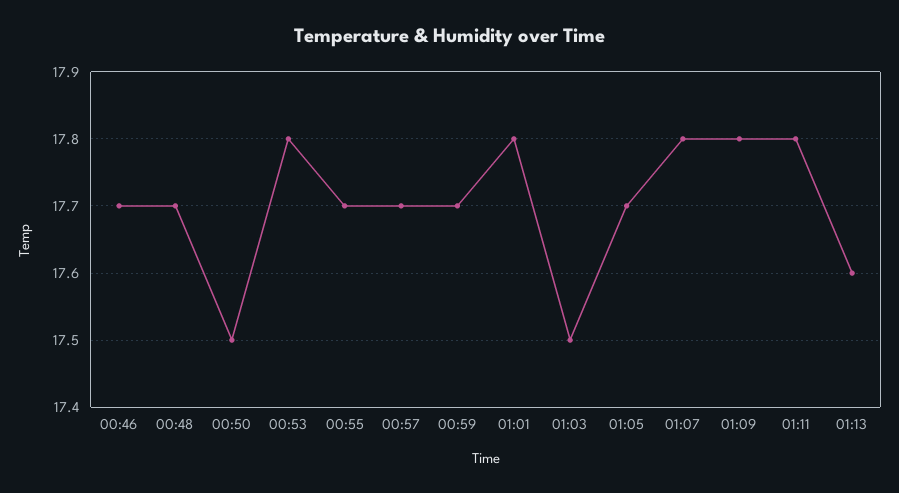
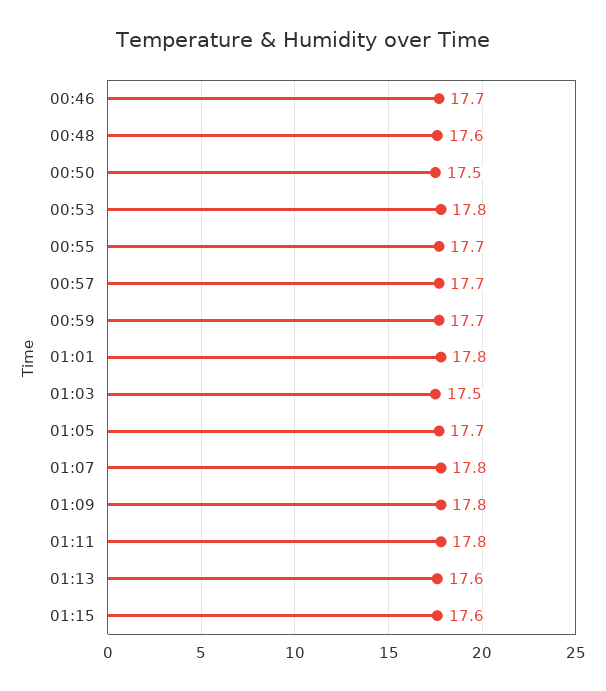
00:48: 17.7 -> 17.6
01:15: none -> 17.6

